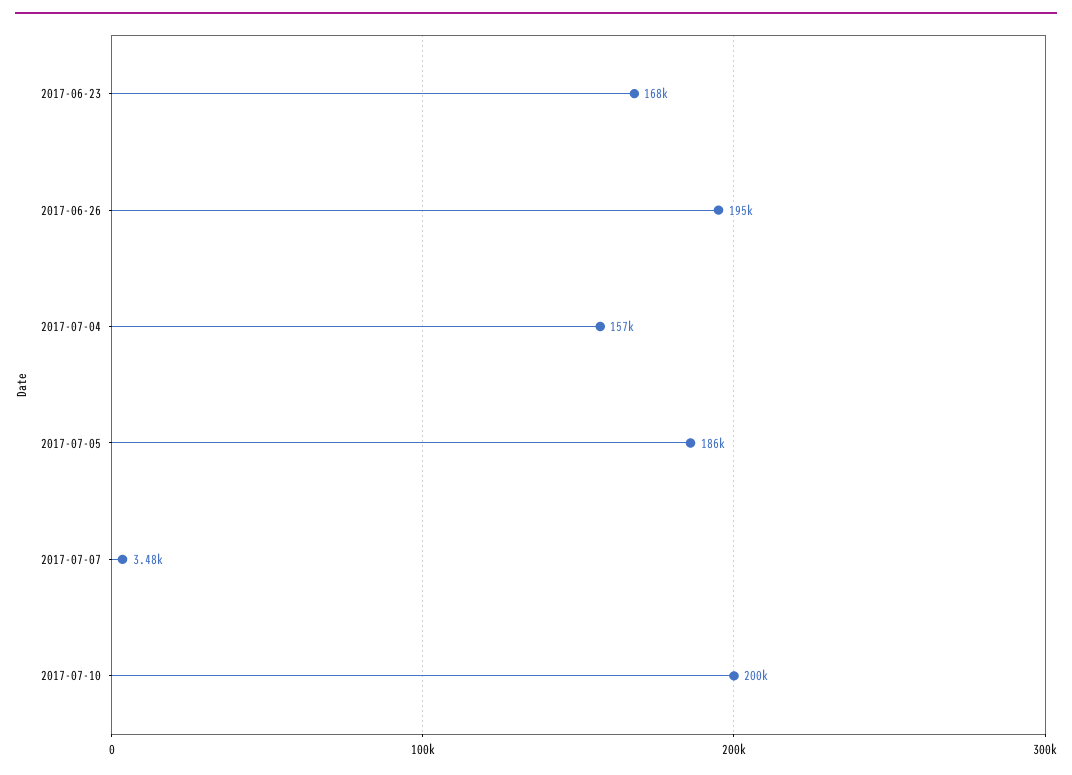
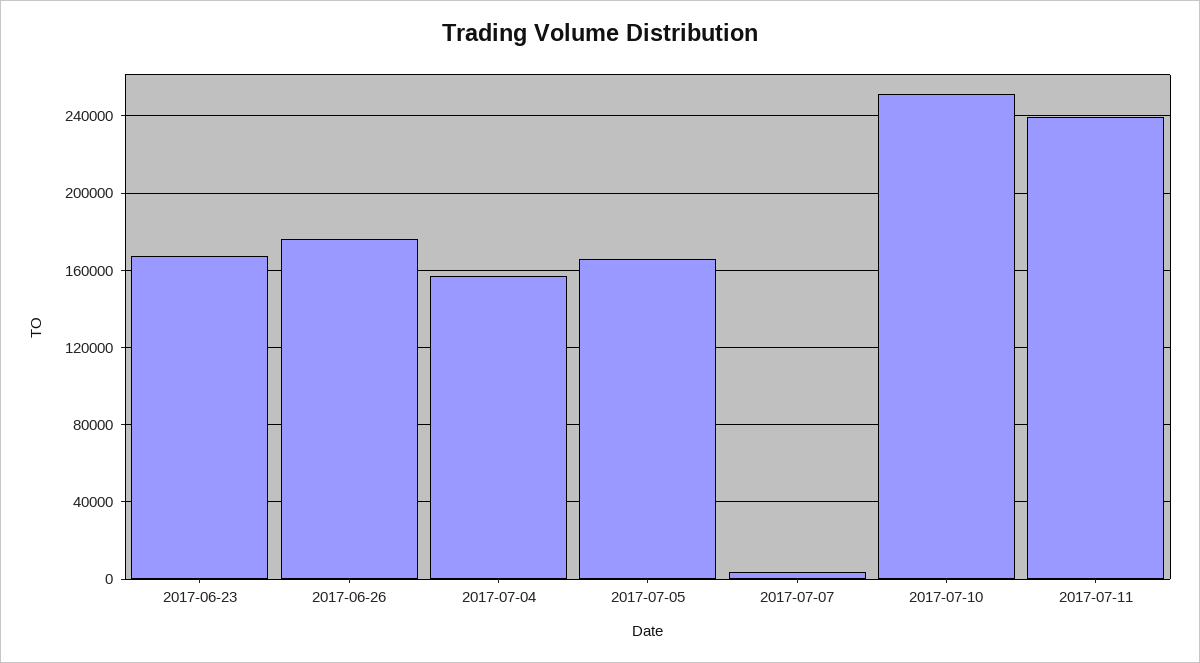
2017-06-26: 195000 -> 175000
2017-07-05: 186000 -> 165000
2017-07-10: 200000 -> 250000
2017-07-11: none -> 240000

